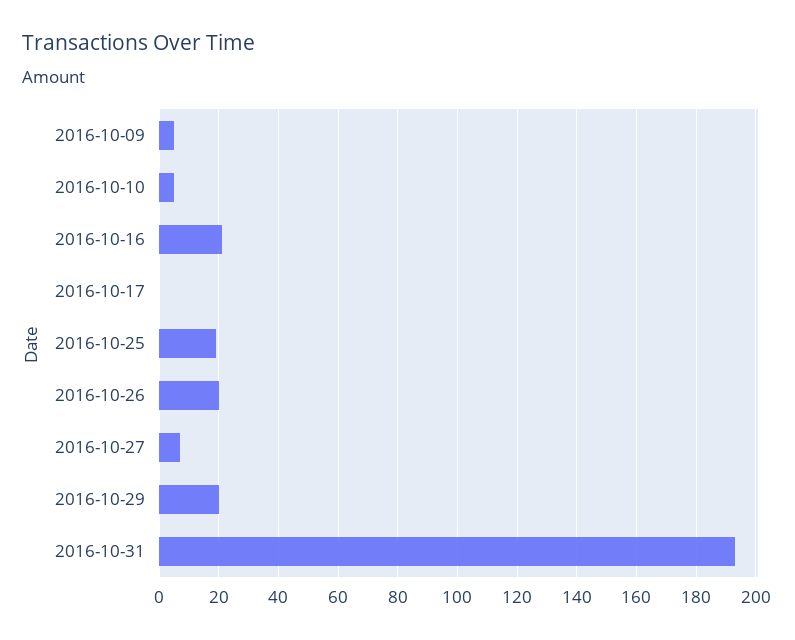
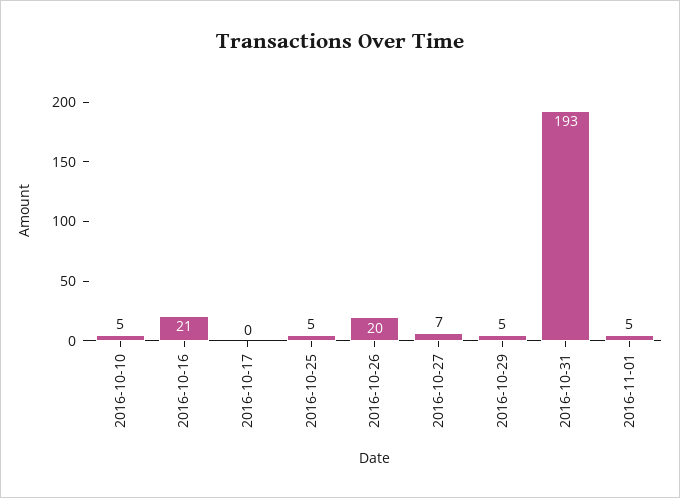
2016-10-09: 5 -> none
2016-10-25: 20 -> 5
2016-10-29: 20 -> 5
2016-11-01: none -> 5

